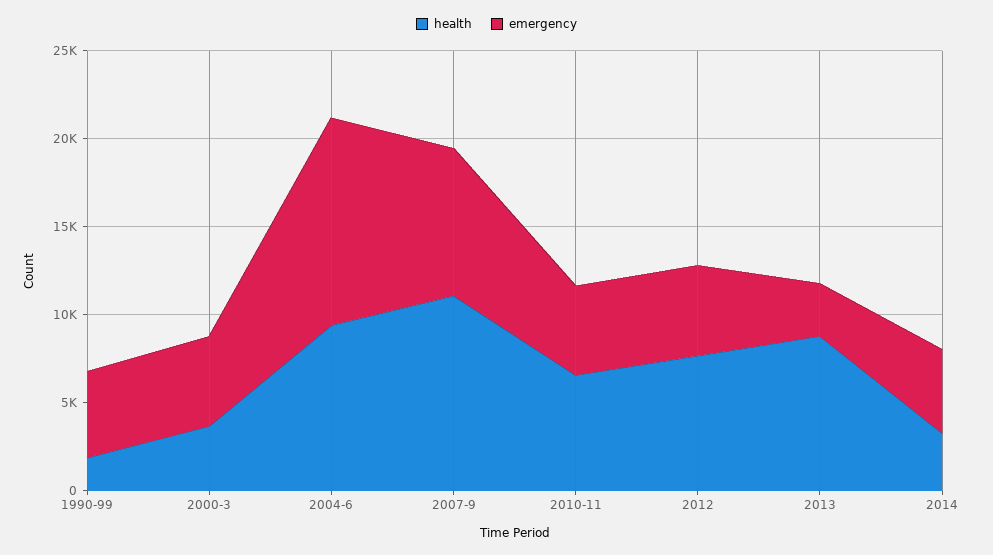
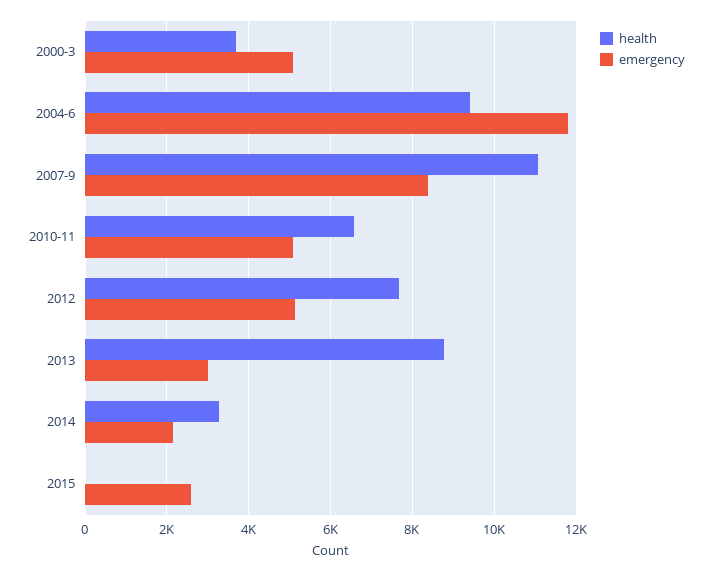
health, 1990-99: 2000 -> none
emergency, 1990-99: 5000 -> none
emergency, 2014: 5000 -> 2200
health, 2015: none -> 0
emergency, 2015: none -> 2600

